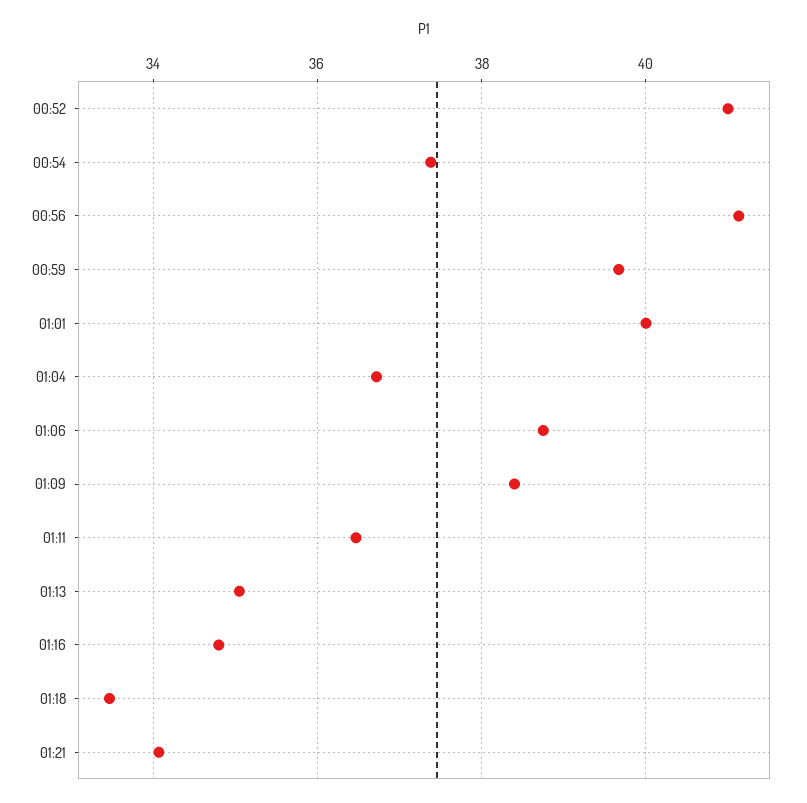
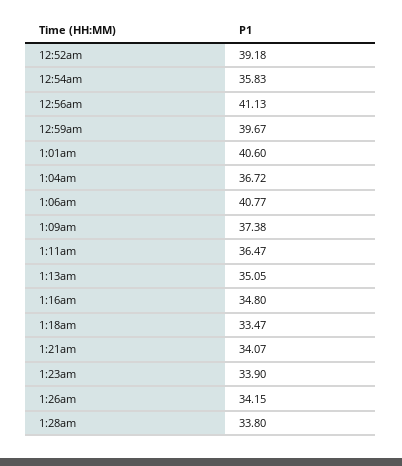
00:52: 41 -> 39.18
00:54: 37.4 -> 35.83
01:01: 40 -> 40.6
01:06: 38.8 -> 40.77
01:09: 38.4 -> 37.38
1:23am: none -> 33.9
1:26am: none -> 34.15
1:28am: none -> 33.8

